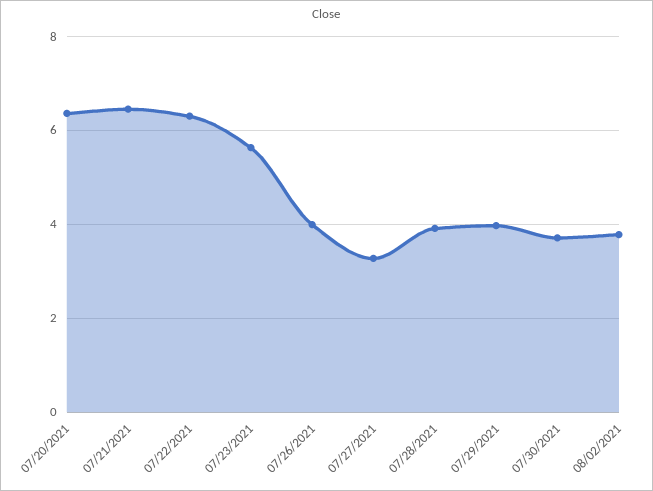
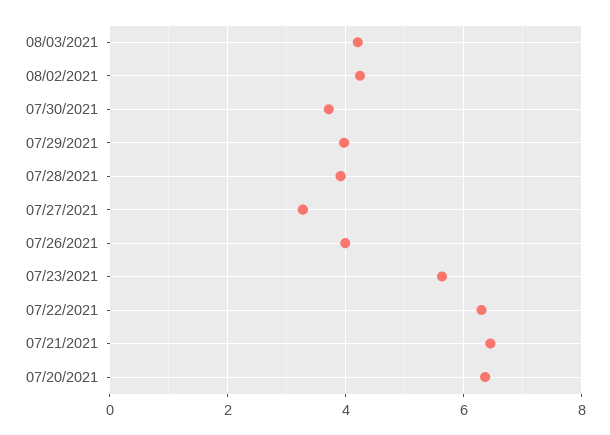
08/02/2021: 3.8 -> 4.2
08/03/2021: none -> 4.2

